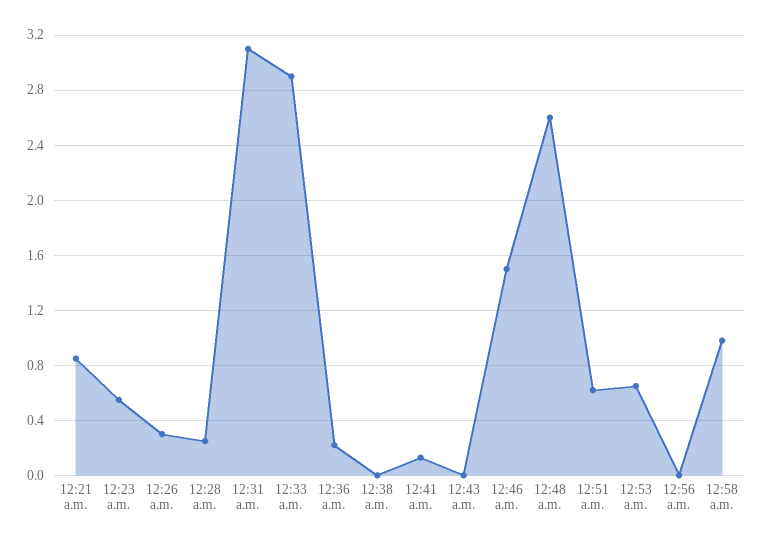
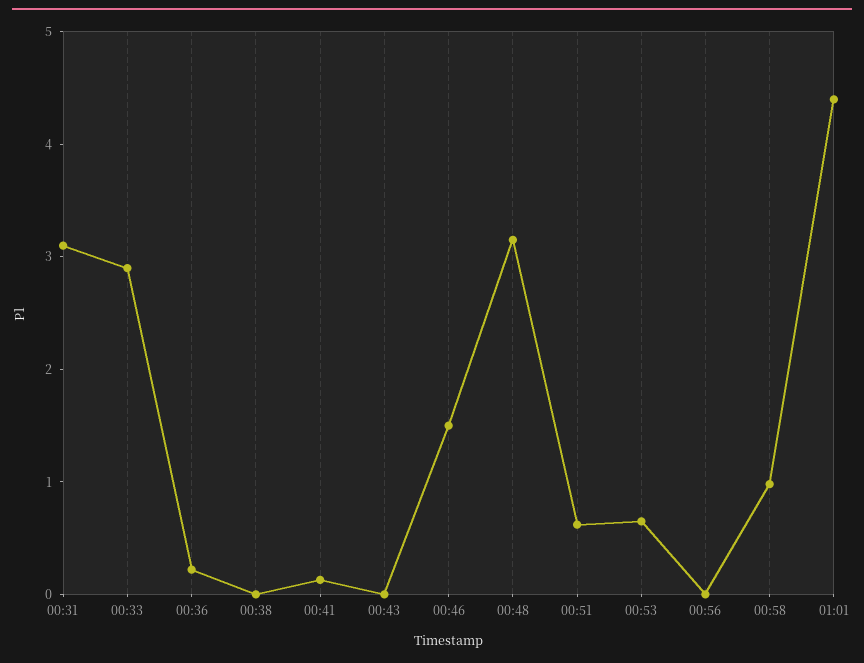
12:21 a.m.: 0.85 -> none
12:23 a.m.: 0.55 -> none
12:26 a.m.: 0.3 -> none
12:28 a.m.: 0.25 -> none
12:48 a.m.: 2.6 -> 3.2
01:01: none -> 4.4

